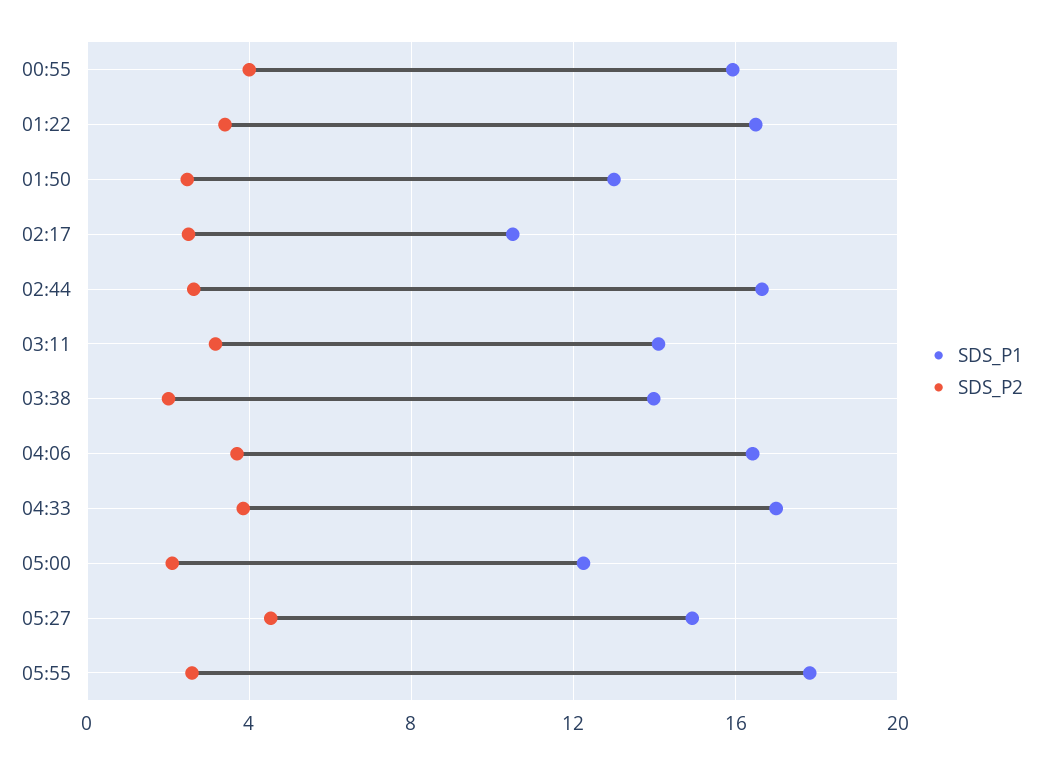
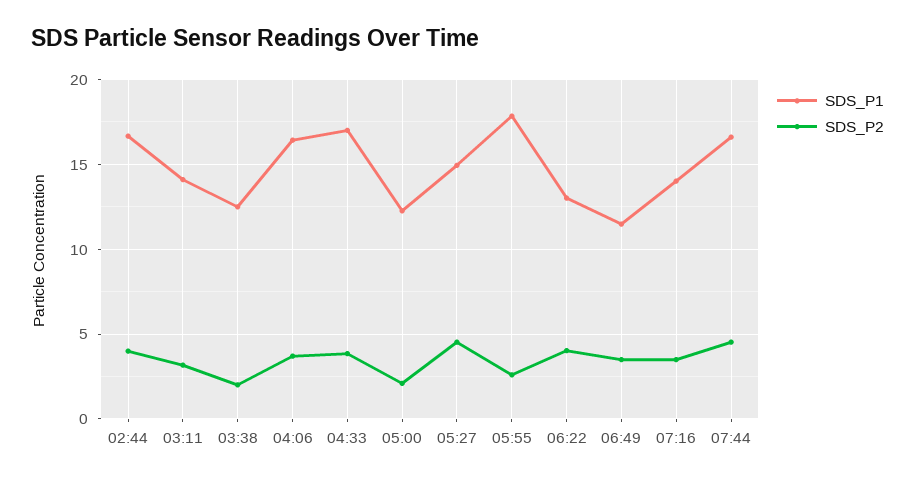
SDS_P1, 00:55: 16 -> none
SDS_P2, 00:55: 4 -> none
SDS_P1, 01:22: 16.5 -> none
SDS_P2, 01:22: 3.5 -> none
SDS_P1, 01:50: 13 -> none
SDS_P2, 01:50: 2.5 -> none
SDS_P1, 02:17: 10.5 -> none
SDS_P2, 02:17: 2.5 -> none
SDS_P2, 02:44: 2.5 -> 4
SDS_P1, 03:38: 14 -> 12.5
SDS_P1, 06:22: none -> 13
SDS_P2, 06:22: none -> 4
SDS_P1, 06:49: none -> 11.5
SDS_P2, 06:49: none -> 3.5
SDS_P1, 07:16: none -> 14
SDS_P2, 07:16: none -> 3.5
SDS_P1, 07:44: none -> 16.5
SDS_P2, 07:44: none -> 4.5

